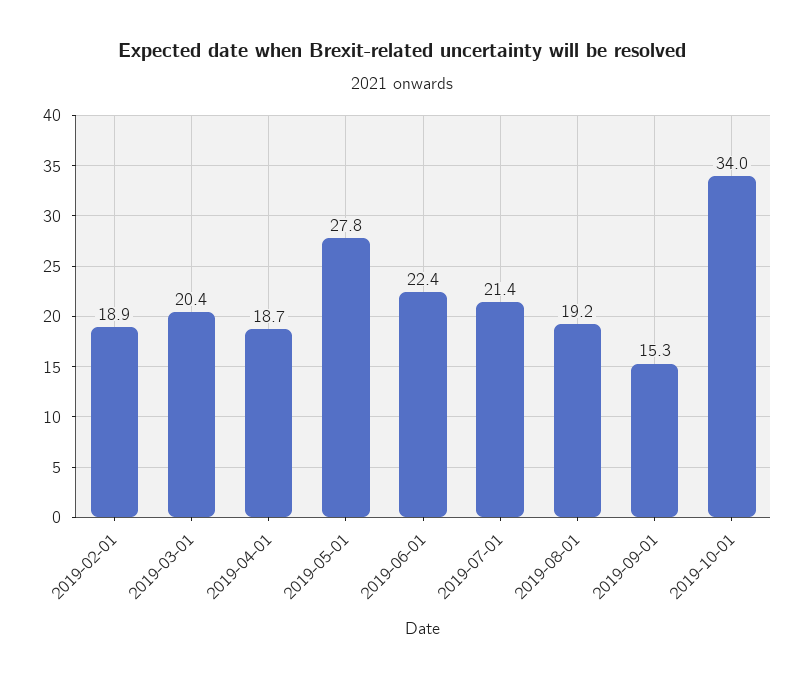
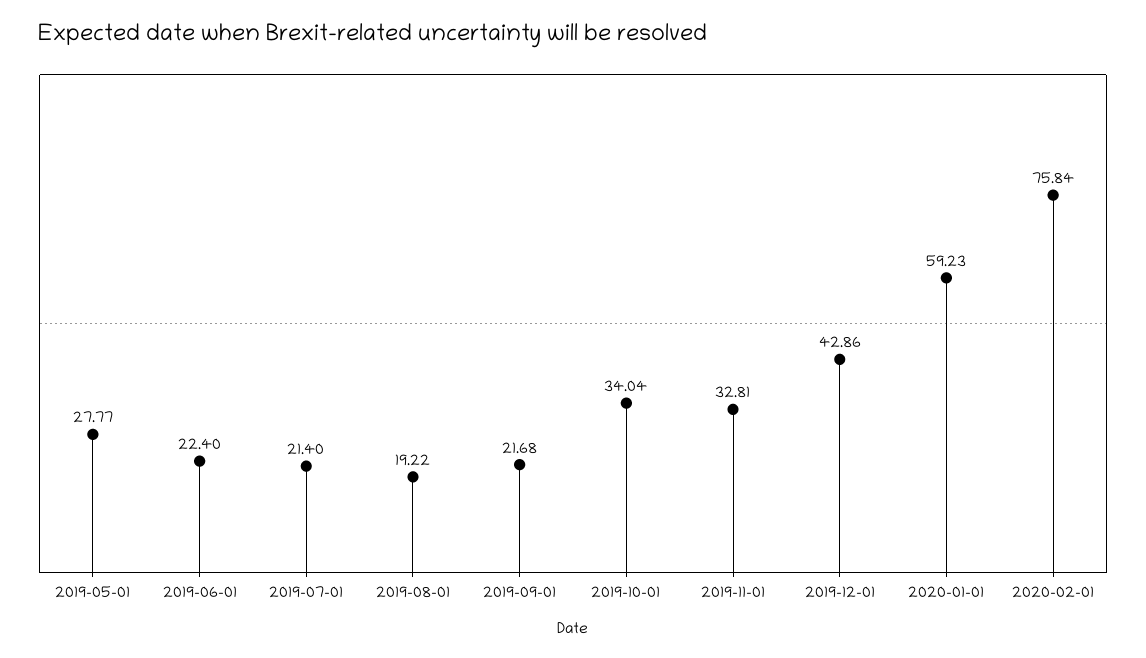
2019-02-01: 18.9 -> none
2019-03-01: 20.4 -> none
2019-04-01: 18.7 -> none
2019-09-01: 15.3 -> 21.68
2019-11-01: none -> 32.81
2019-12-01: none -> 42.86
2020-01-01: none -> 59.23
2020-02-01: none -> 75.84

